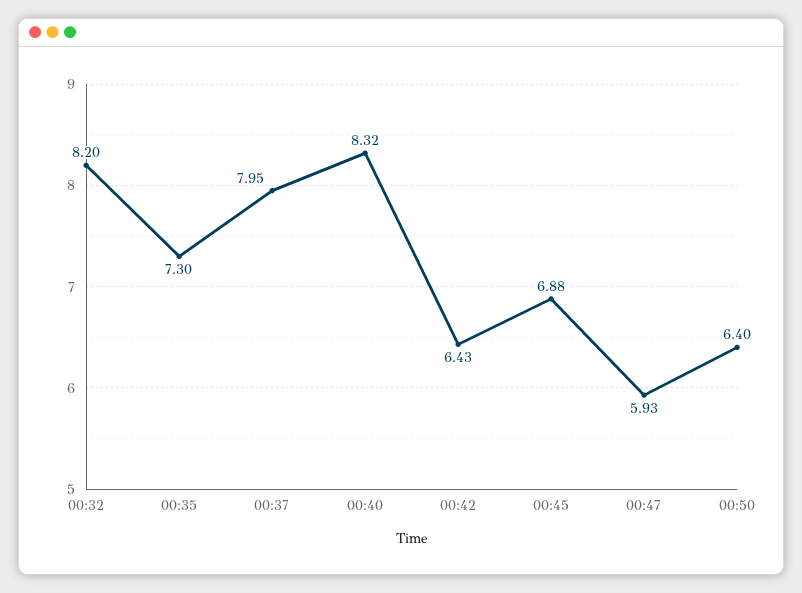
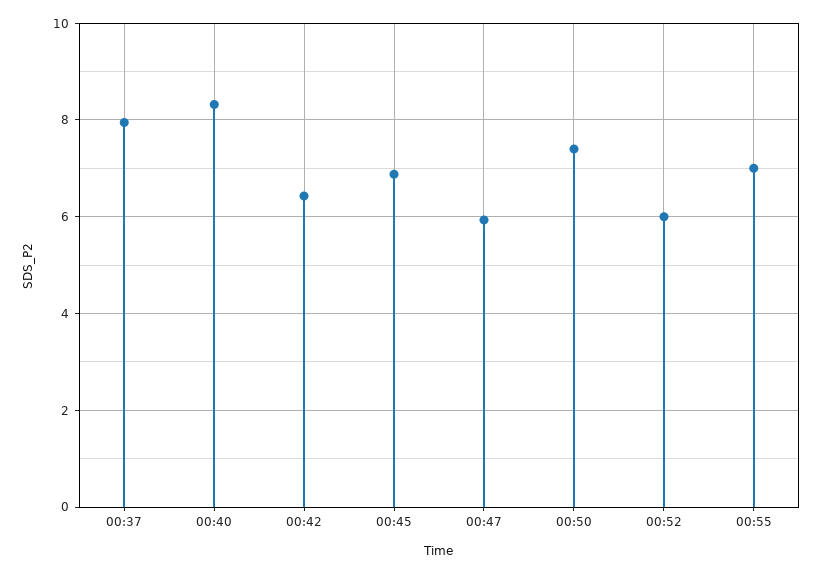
00:32: 8.2 -> none
00:35: 7.3 -> none
00:50: 6.4 -> 7.4
00:52: none -> 6
00:55: none -> 7

